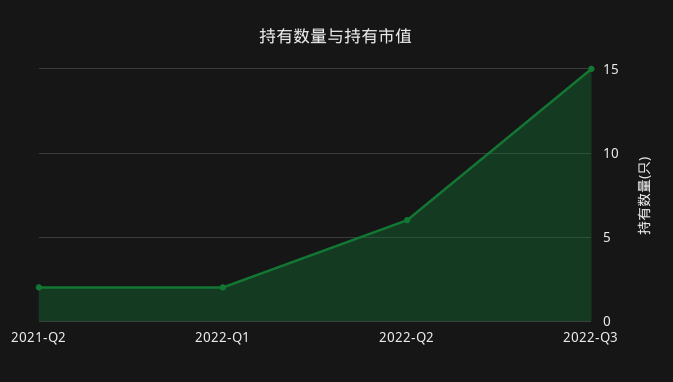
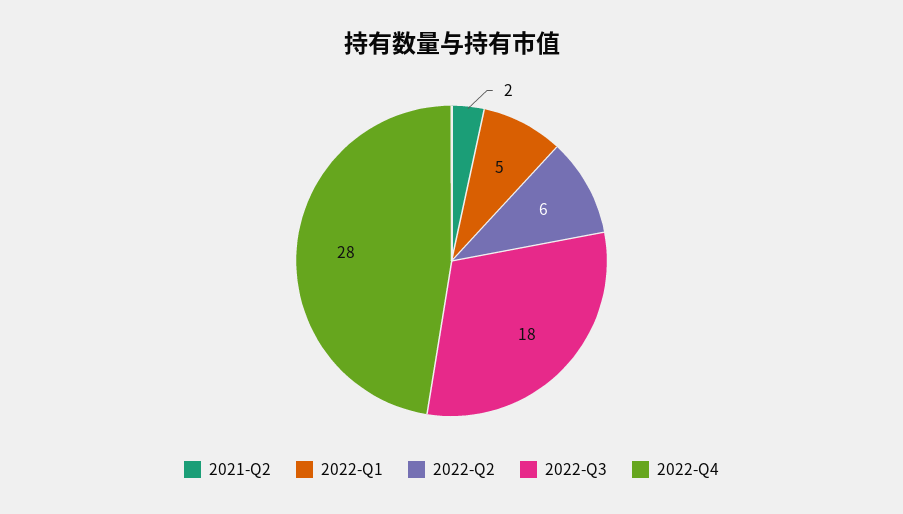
2022-Q1: 2 -> 5
2022-Q3: 15 -> 18
2022-Q4: none -> 28

